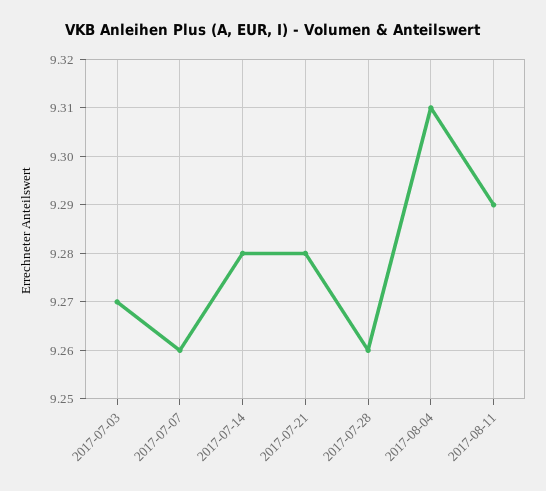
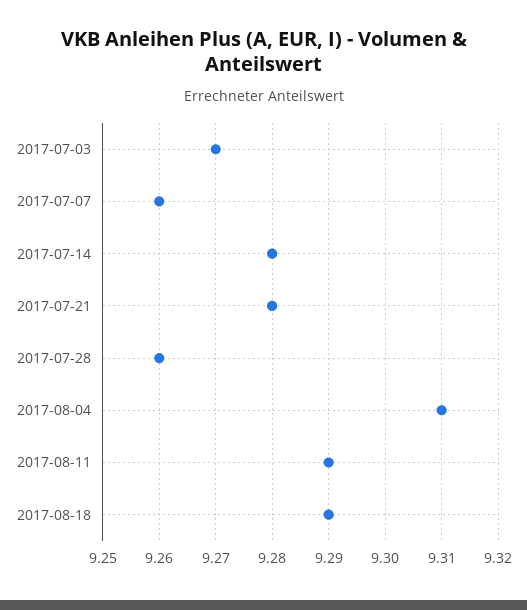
2017-08-18: none -> 9.29

